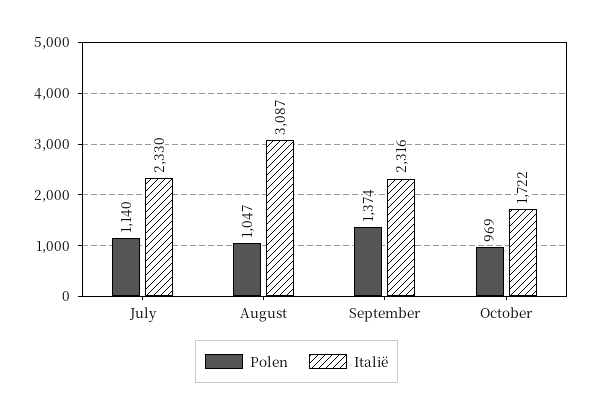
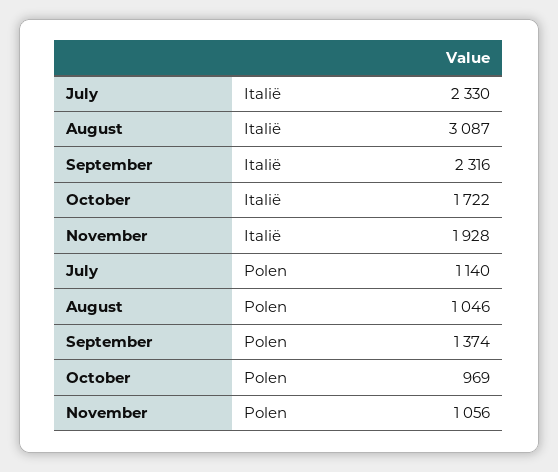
Polen, August: 1047 -> 1046
Italië, November: none -> 1928
Polen, November: none -> 1056

